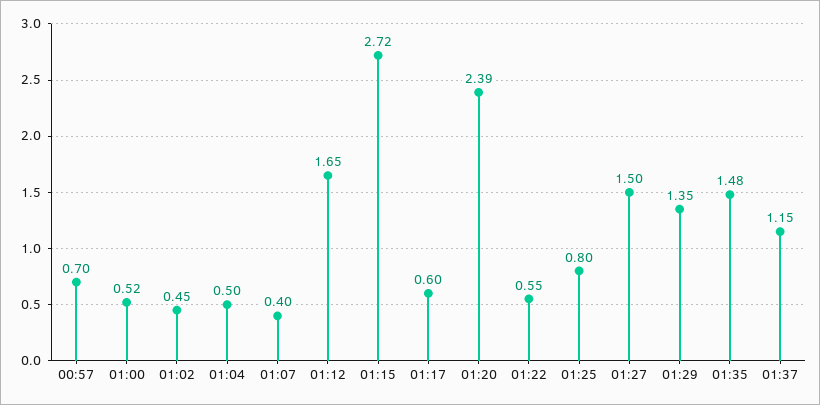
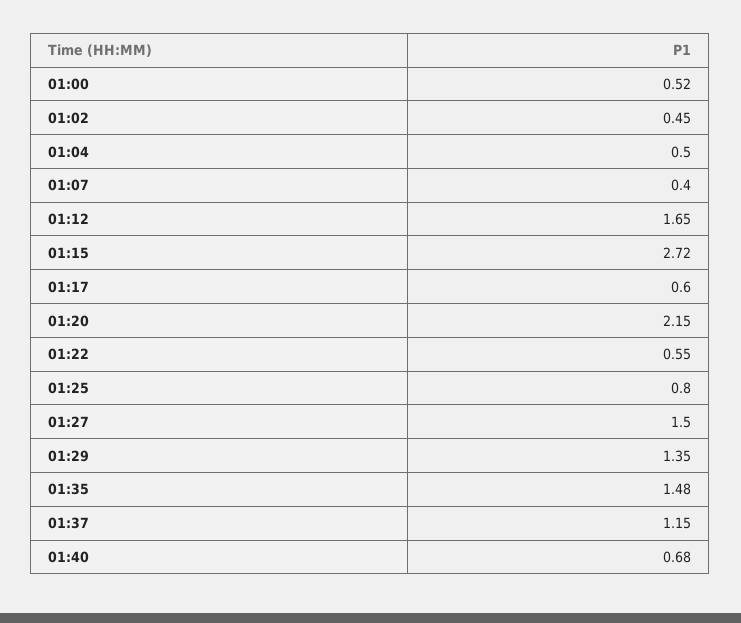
00:57: 0.7 -> none
01:20: 2.39 -> 2.15
01:40: none -> 0.68

